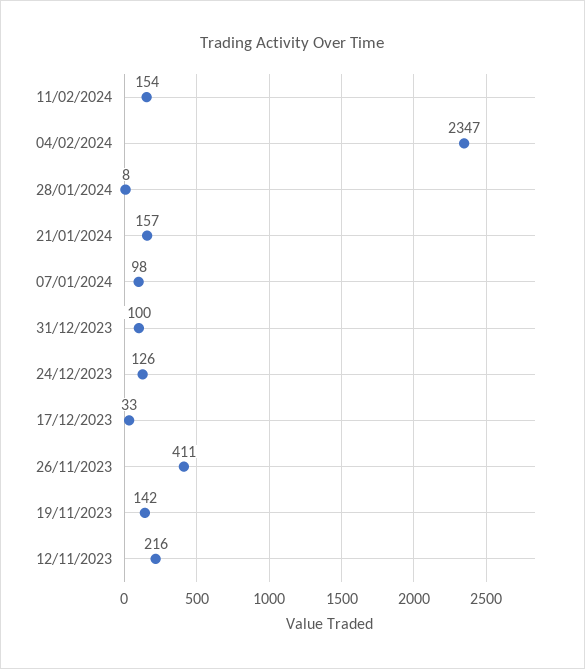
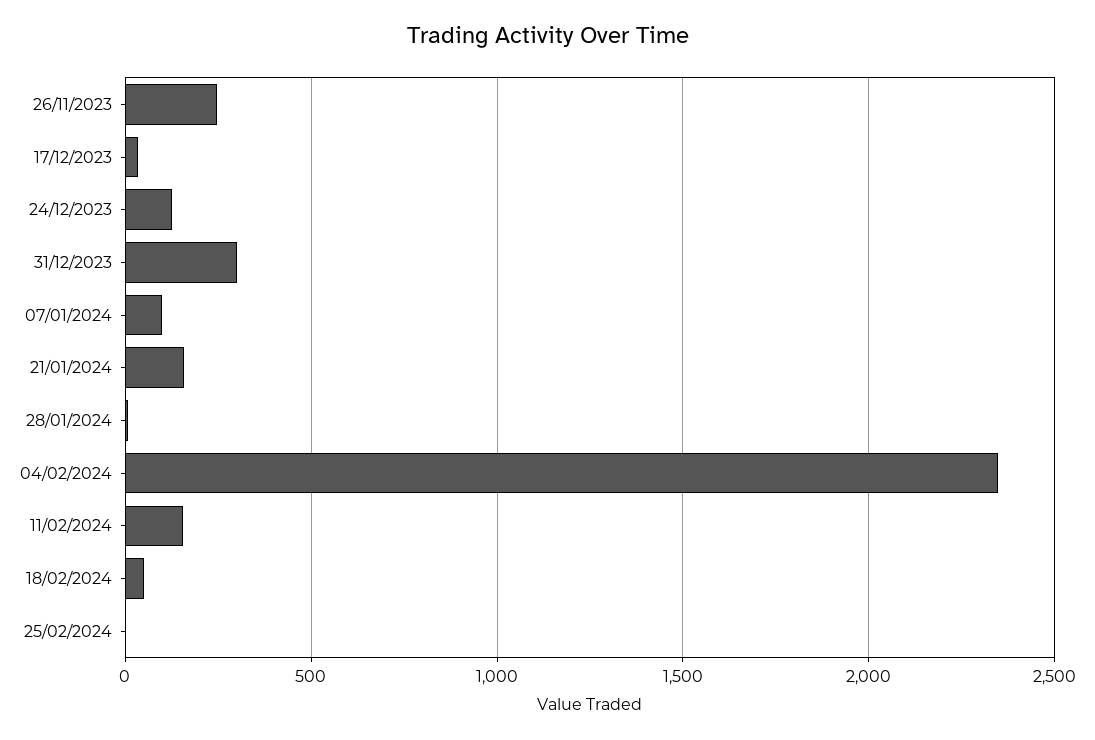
31/12/2023: 100 -> 300
26/11/2023: 411 -> 250
19/11/2023: 142 -> none
12/11/2023: 216 -> none
18/02/2024: none -> 50
25/02/2024: none -> 0

